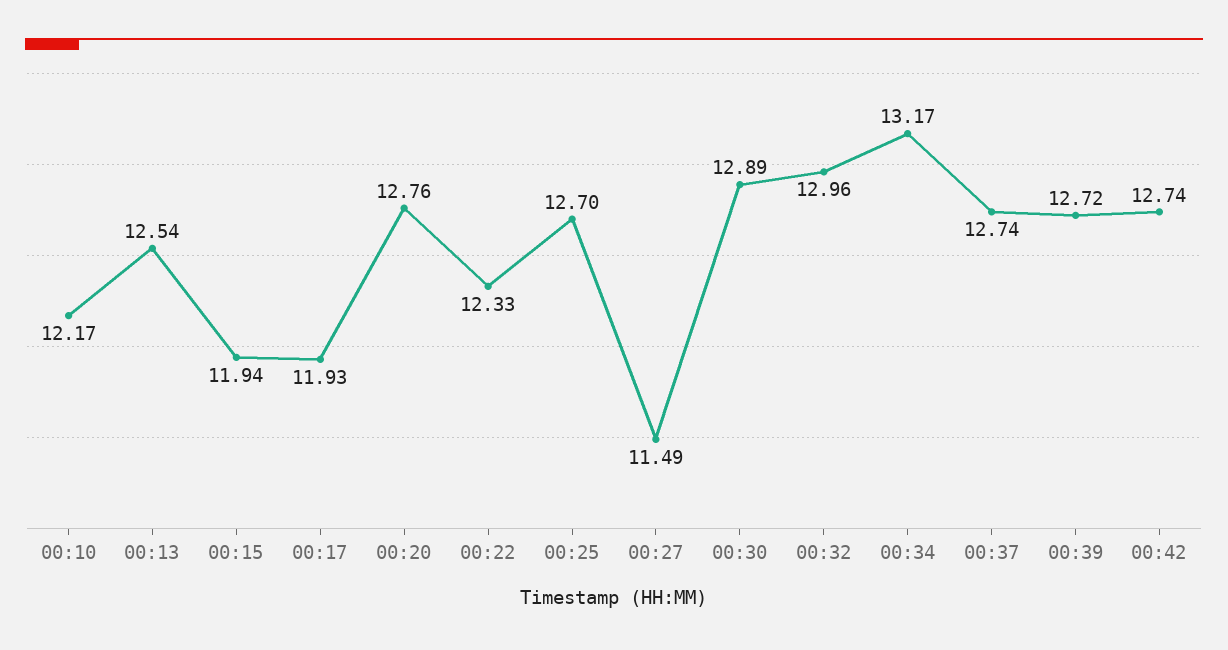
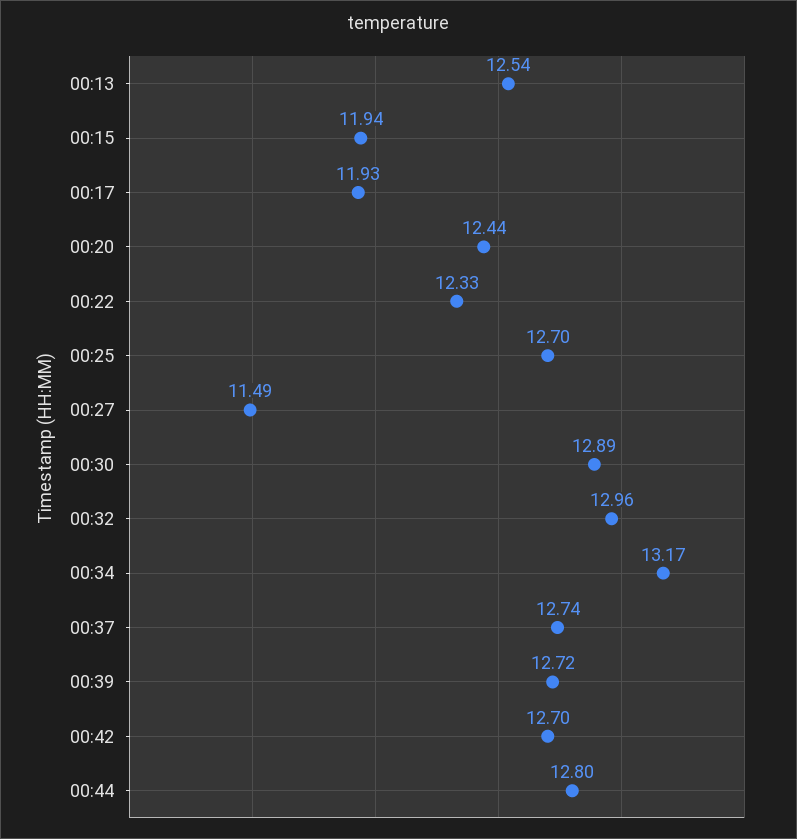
00:10: 12.17 -> none
00:20: 12.76 -> 12.44
00:42: 12.74 -> 12.7
00:44: none -> 12.8

